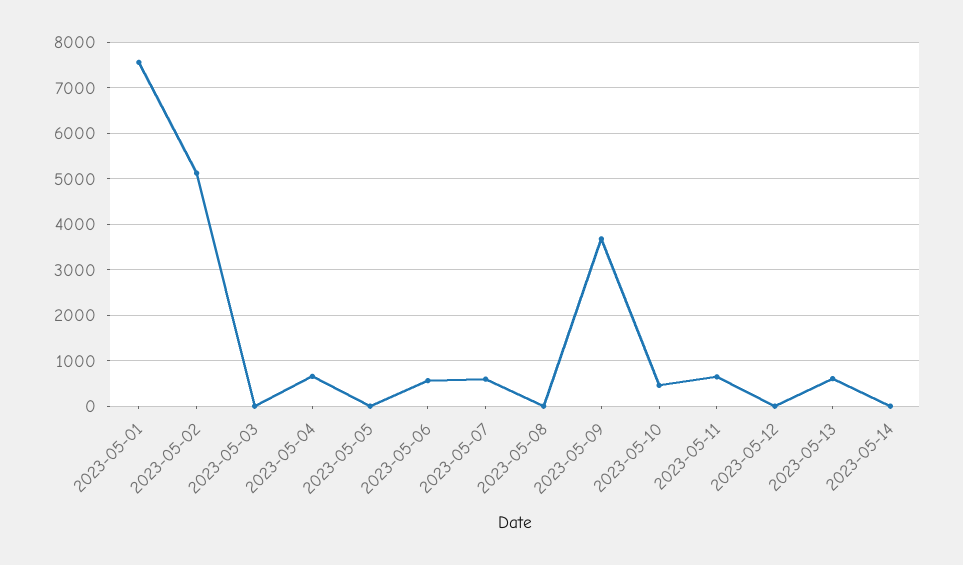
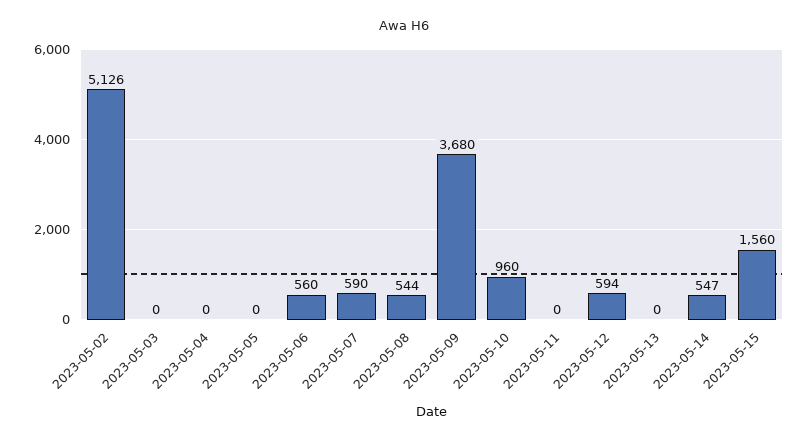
2023-05-01: 7600 -> none
2023-05-04: 600 -> 0
2023-05-08: 0 -> 544
2023-05-10: 400 -> 960
2023-05-11: 600 -> 0
2023-05-12: 0 -> 594
2023-05-13: 600 -> 0
2023-05-14: 0 -> 547
2023-05-15: none -> 1560

